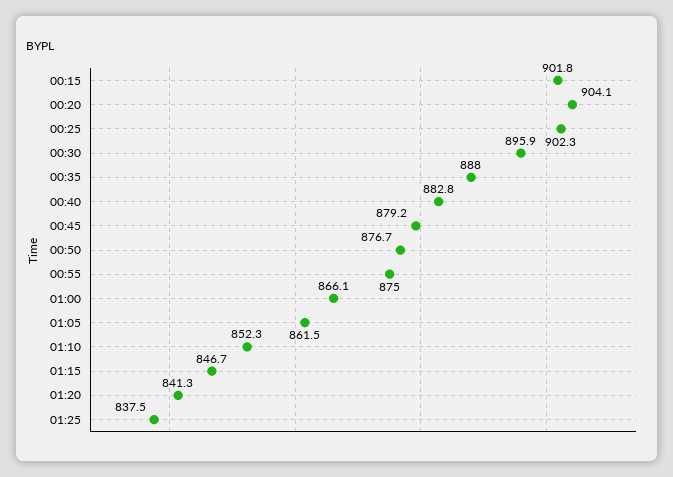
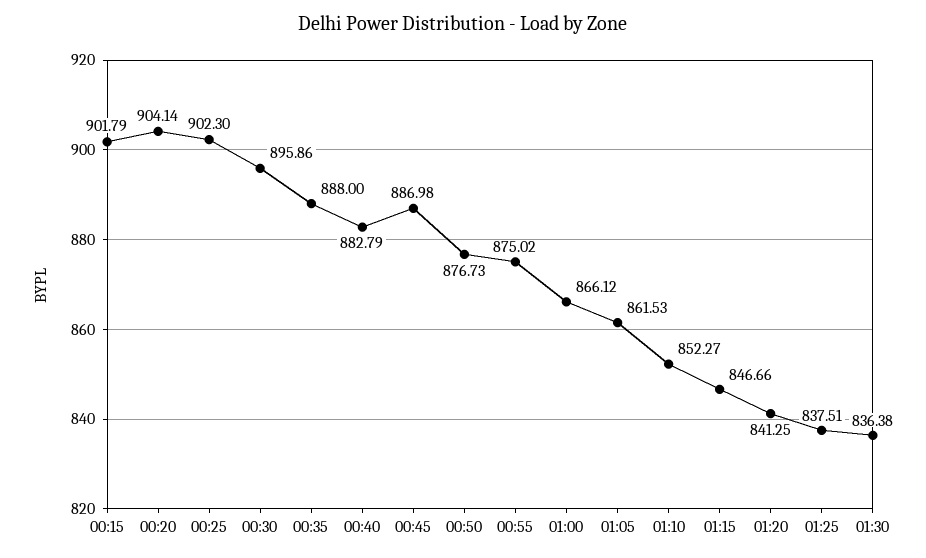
00:45: 879.2 -> 886.98
01:30: none -> 836.38

